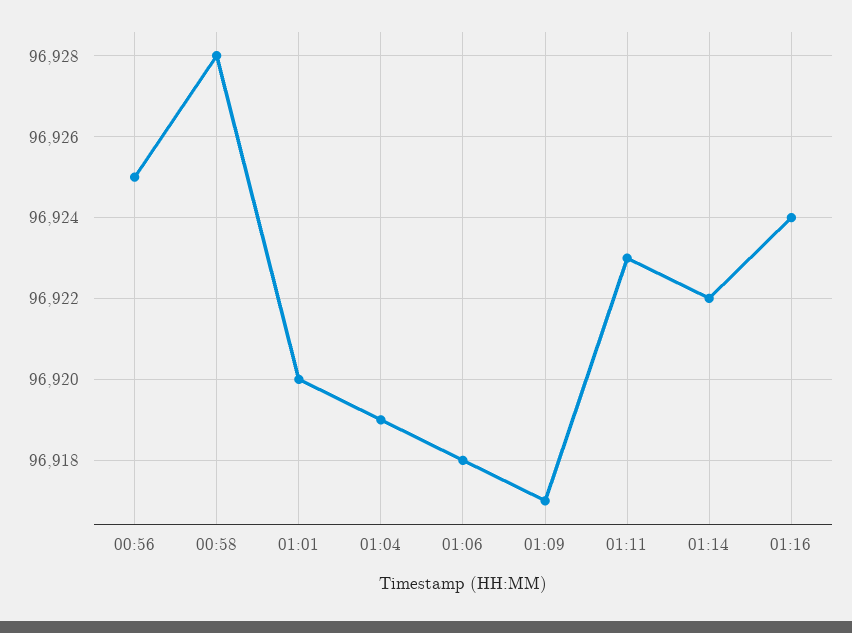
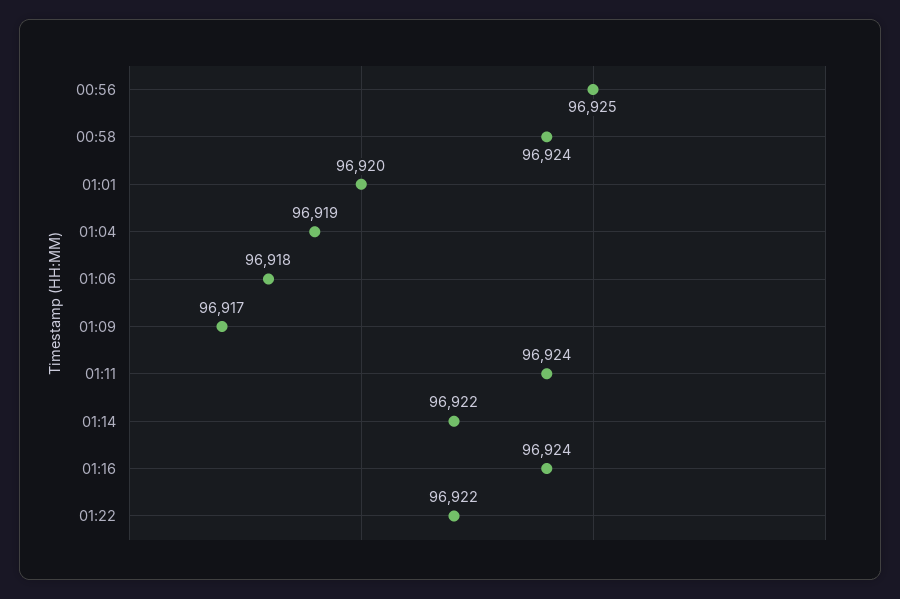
00:58: 96928 -> 96924
01:11: 96923 -> 96924
01:22: none -> 96922

